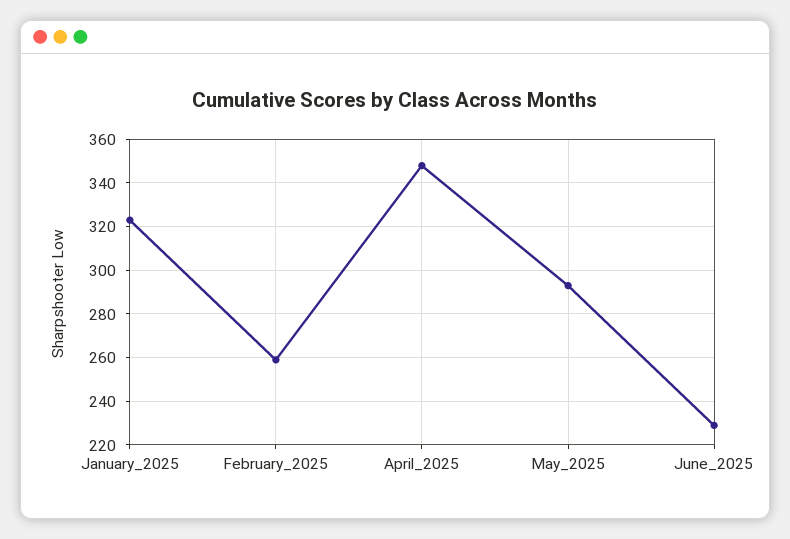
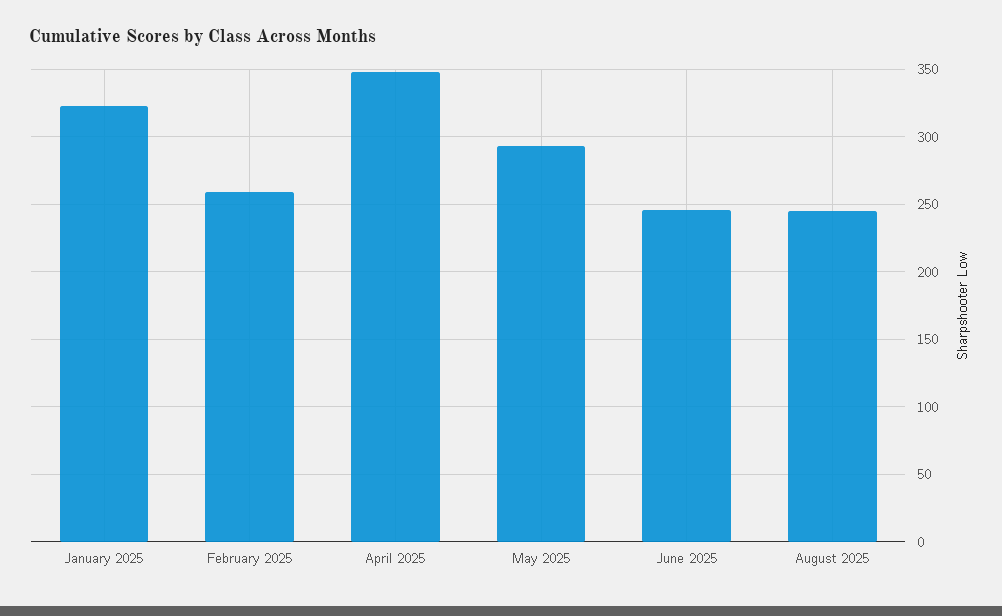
June_2025: 230 -> 245
August 2025: none -> 245

